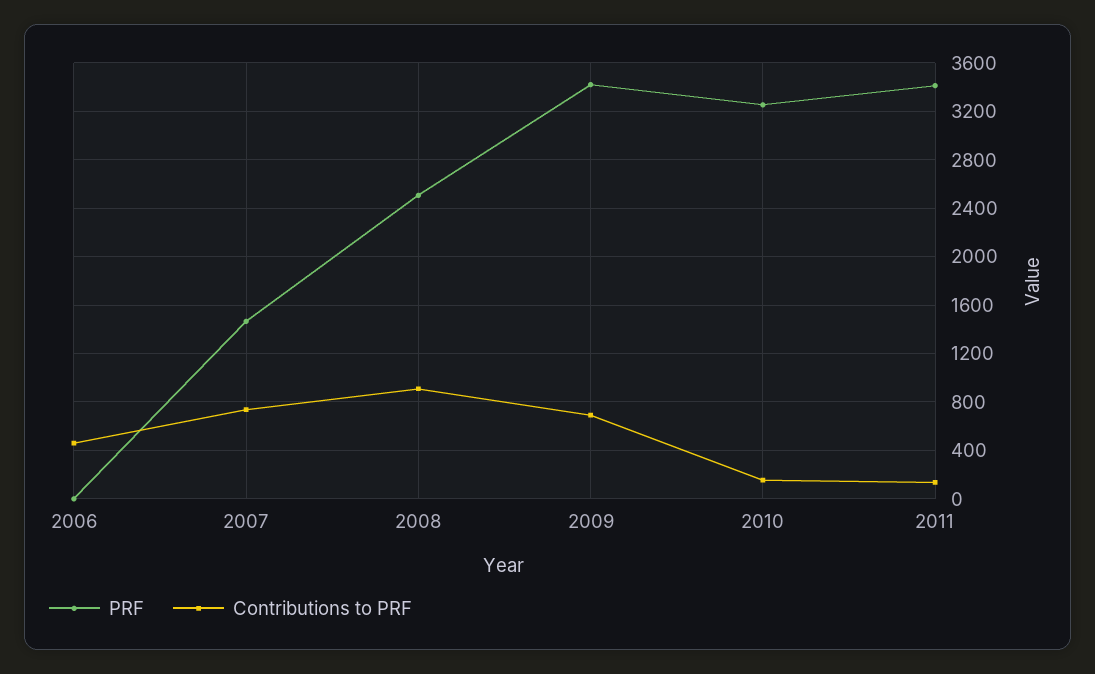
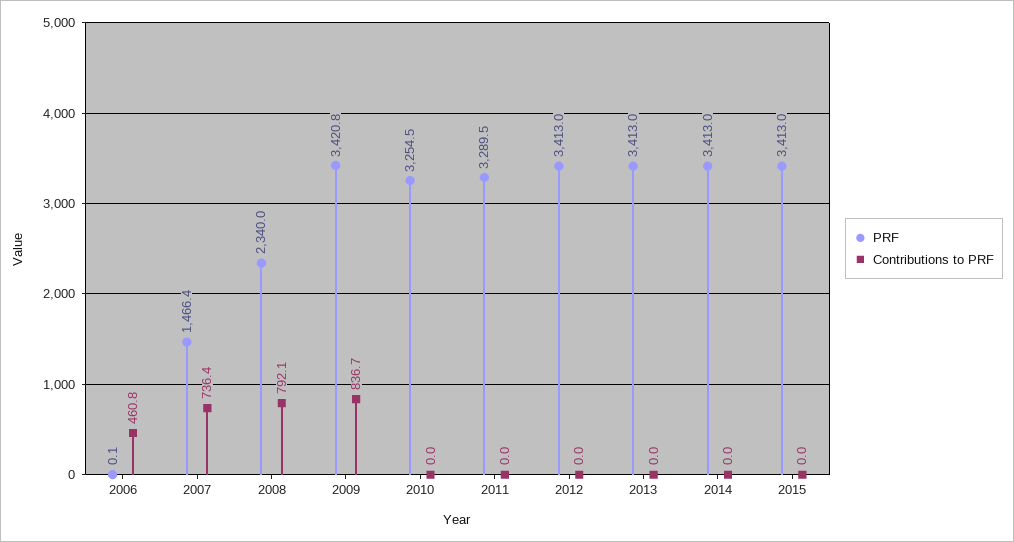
PRF, 2008: 2500 -> 2340
Contributions to PRF, 2008: 900 -> 792.1
Contributions to PRF, 2009: 700 -> 836.7
Contributions to PRF, 2010: 150 -> 0
PRF, 2011: 3400 -> 3289.5
Contributions to PRF, 2011: 150 -> 0
PRF, 2012: none -> 3413
Contributions to PRF, 2012: none -> 0
PRF, 2013: none -> 3413
Contributions to PRF, 2013: none -> 0
PRF, 2014: none -> 3413
Contributions to PRF, 2014: none -> 0
PRF, 2015: none -> 3413
Contributions to PRF, 2015: none -> 0

